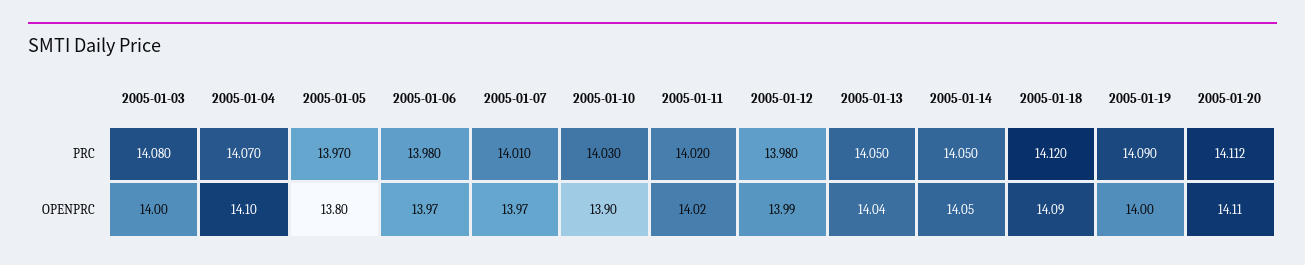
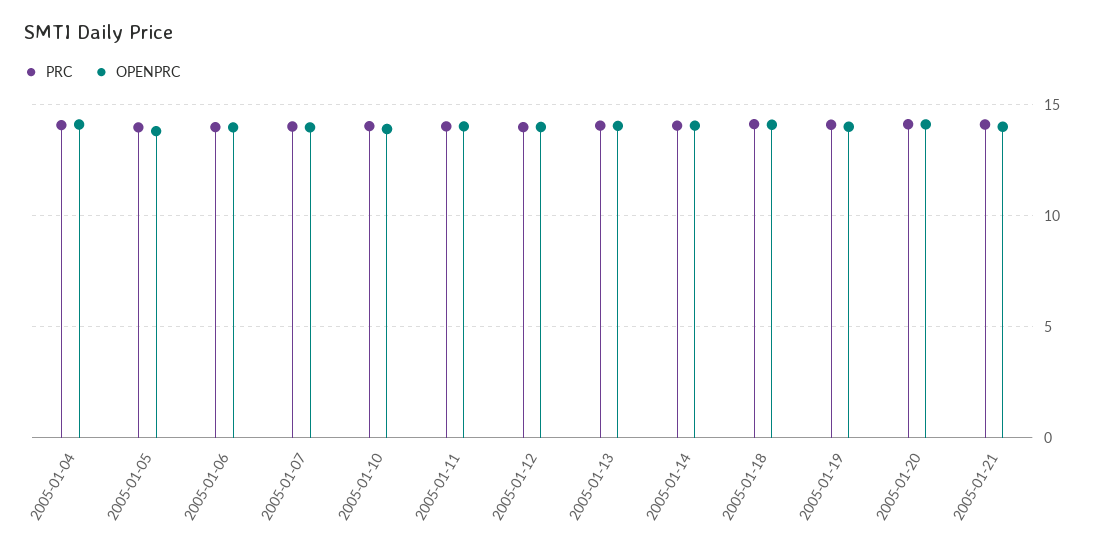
PRC, 2005-01-03: 14.08 -> none
OPENPRC, 2005-01-03: 14 -> none
PRC, 2005-01-21: none -> 14
OPENPRC, 2005-01-21: none -> 14

